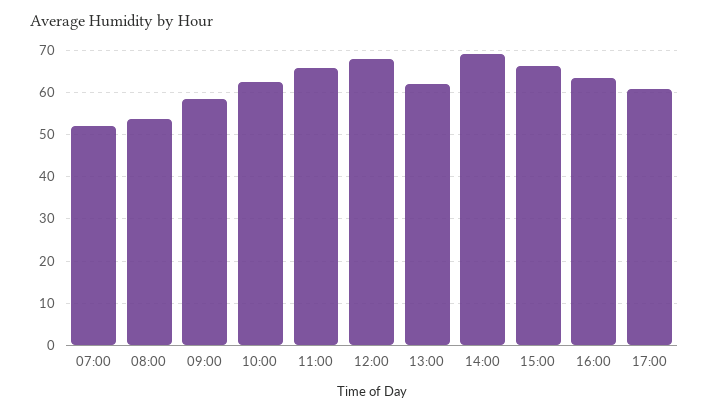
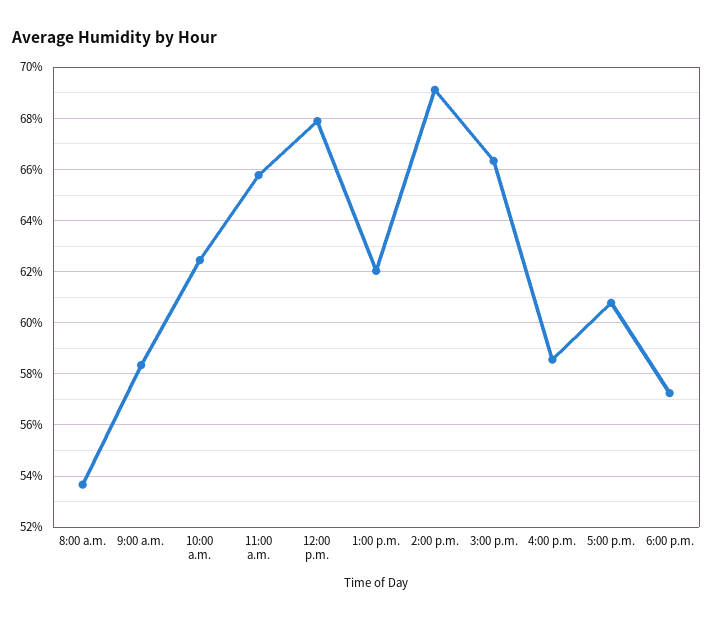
07:00: 52 -> none
16:00: 64 -> 58.5
6:00 p.m.: none -> 57.25

